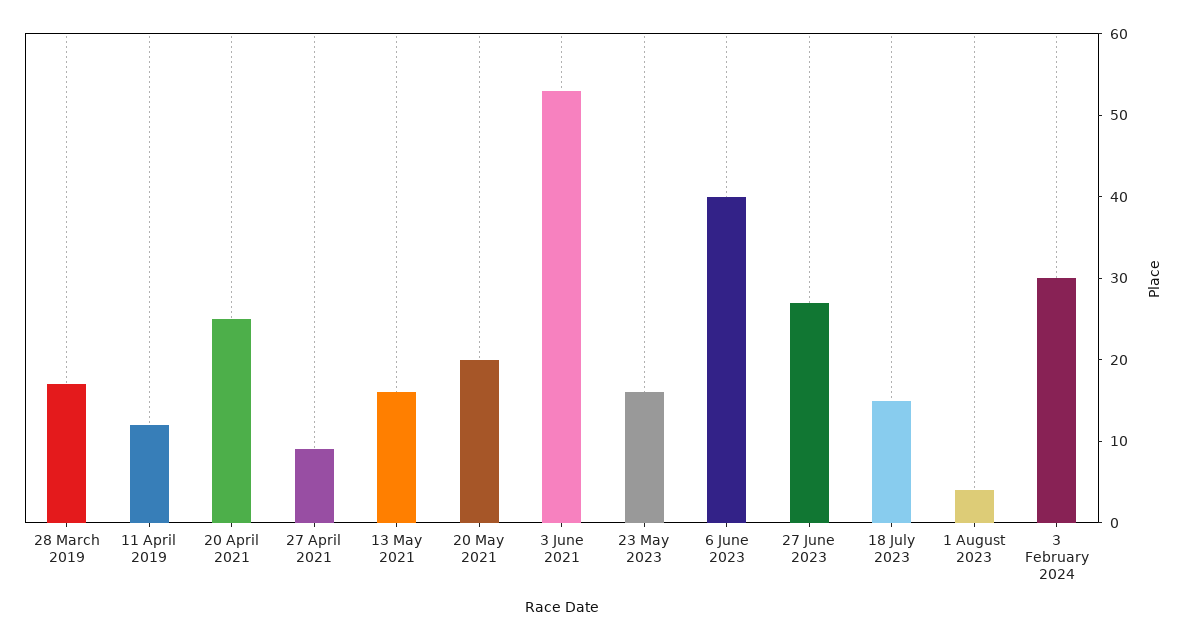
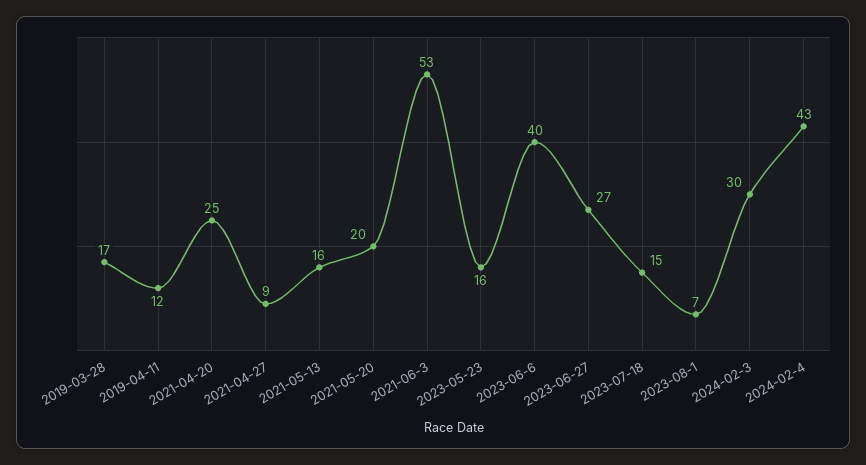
1 August 2023: 4 -> 7
2024-02-4: none -> 43

